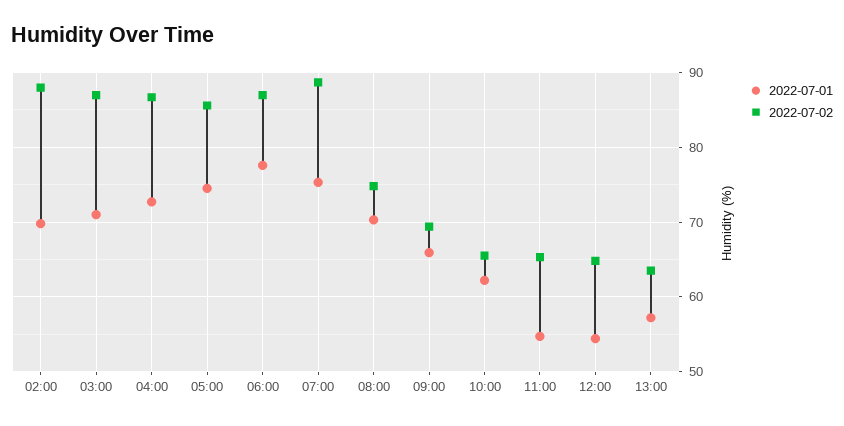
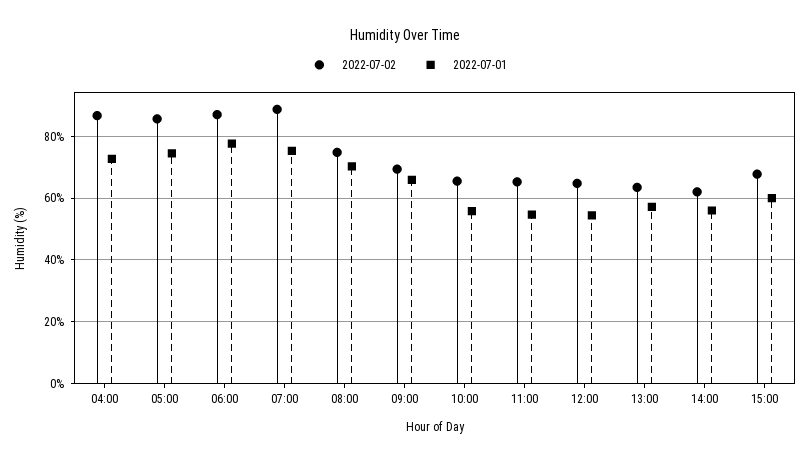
2022-07-01, 02:00: 70 -> none
2022-07-02, 02:00: 88 -> none
2022-07-01, 03:00: 71 -> none
2022-07-02, 03:00: 87 -> none
2022-07-01, 10:00: 62 -> 56
2022-07-02, 14:00: none -> 62
2022-07-01, 14:00: none -> 56
2022-07-02, 15:00: none -> 68
2022-07-01, 15:00: none -> 60

